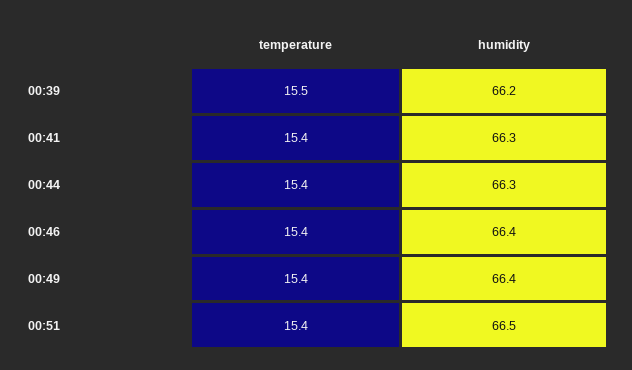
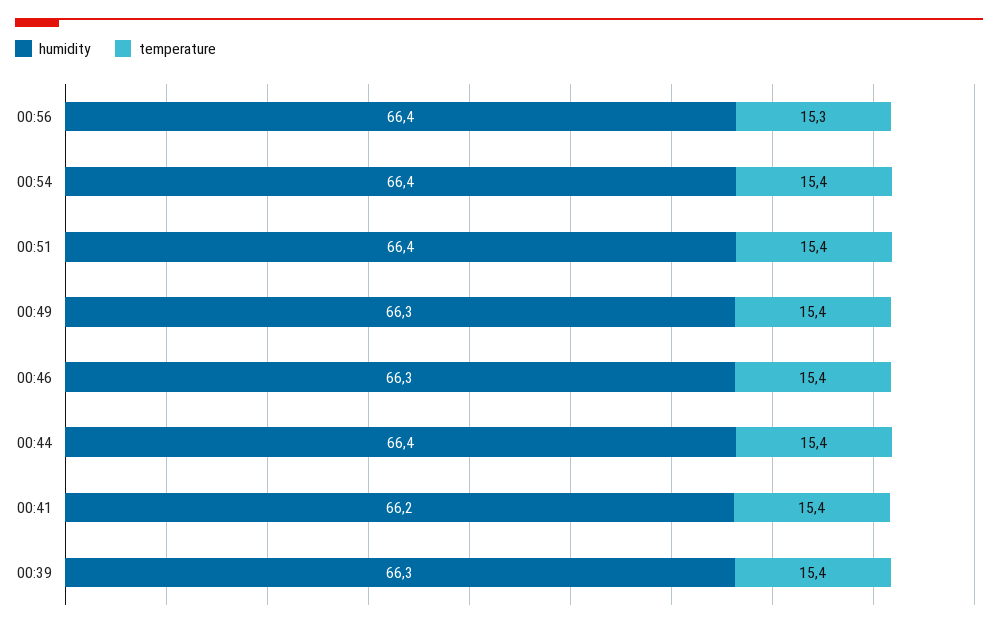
temperature, 00:39: 15.5 -> 15.4
humidity, 00:39: 66.2 -> 66.3
humidity, 00:41: 66.3 -> 66.2
humidity, 00:44: 66.3 -> 66.4
humidity, 00:46: 66.4 -> 66.3
humidity, 00:49: 66.4 -> 66.3
humidity, 00:51: 66.5 -> 66.4
humidity, 00:56: none -> 66.4
temperature, 00:56: none -> 15.3
humidity, 00:54: none -> 66.4
temperature, 00:54: none -> 15.4

